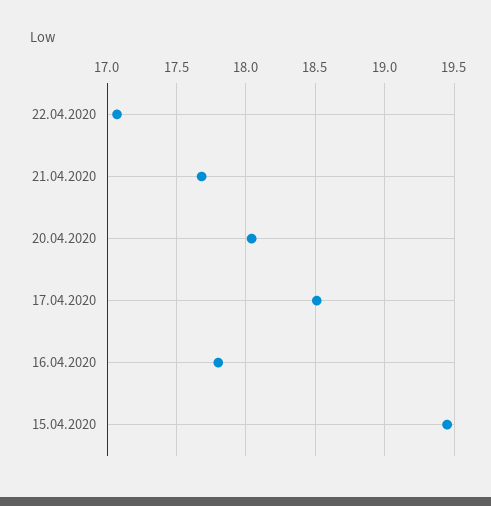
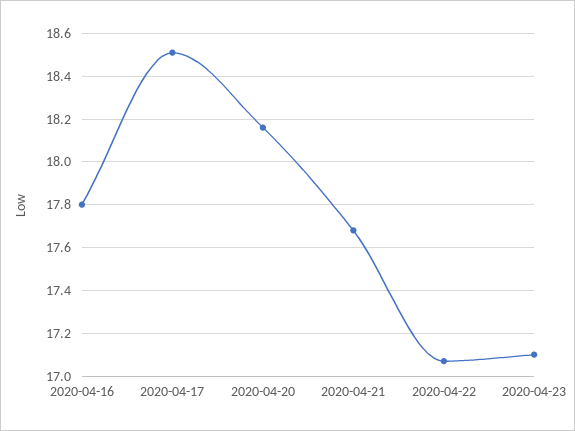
20.04.2020: 18.05 -> 18.15
15.04.2020: 19.45 -> none
2020-04-23: none -> 17.1

